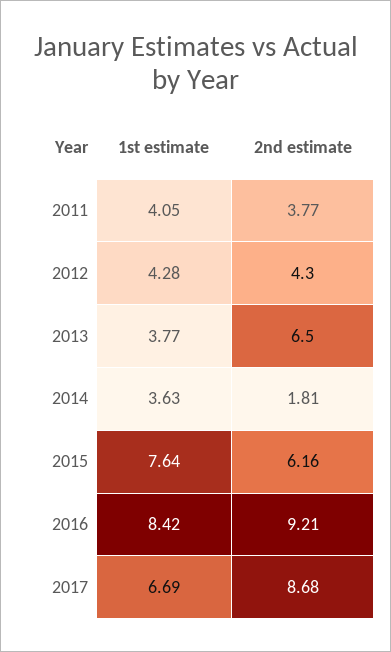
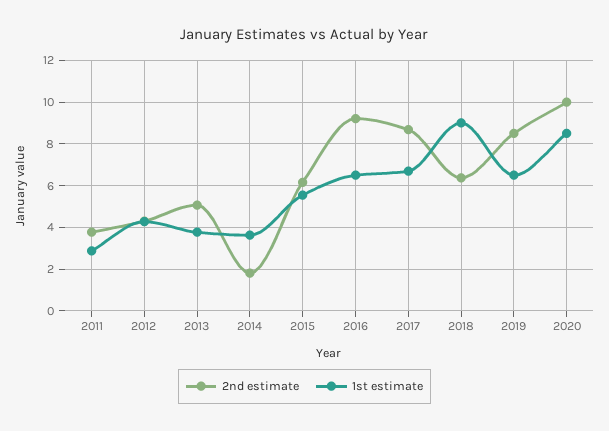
1st estimate, 2011: 4.05 -> 3
2nd estimate, 2013: 6.5 -> 5
1st estimate, 2015: 7.64 -> 5.5
1st estimate, 2016: 8.42 -> 6.5
2nd estimate, 2018: none -> 6.5
1st estimate, 2018: none -> 9
2nd estimate, 2019: none -> 8.5
1st estimate, 2019: none -> 6.5
2nd estimate, 2020: none -> 10
1st estimate, 2020: none -> 8.5

